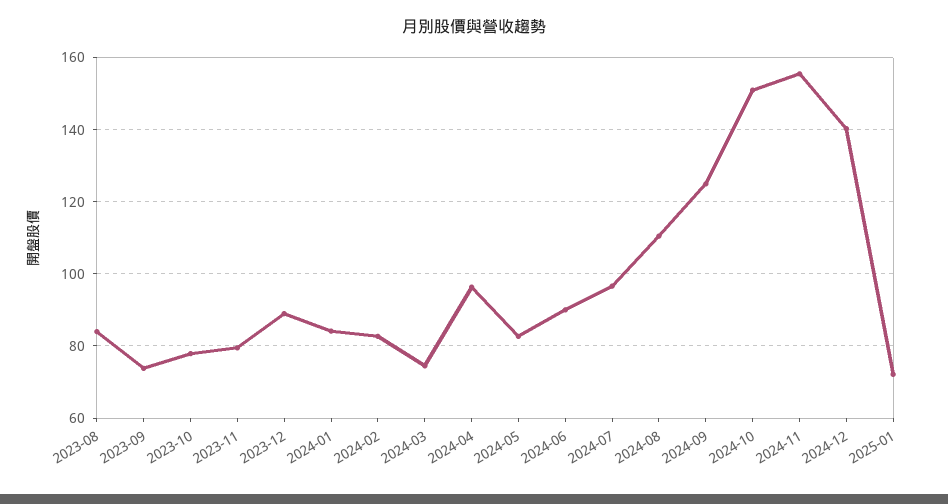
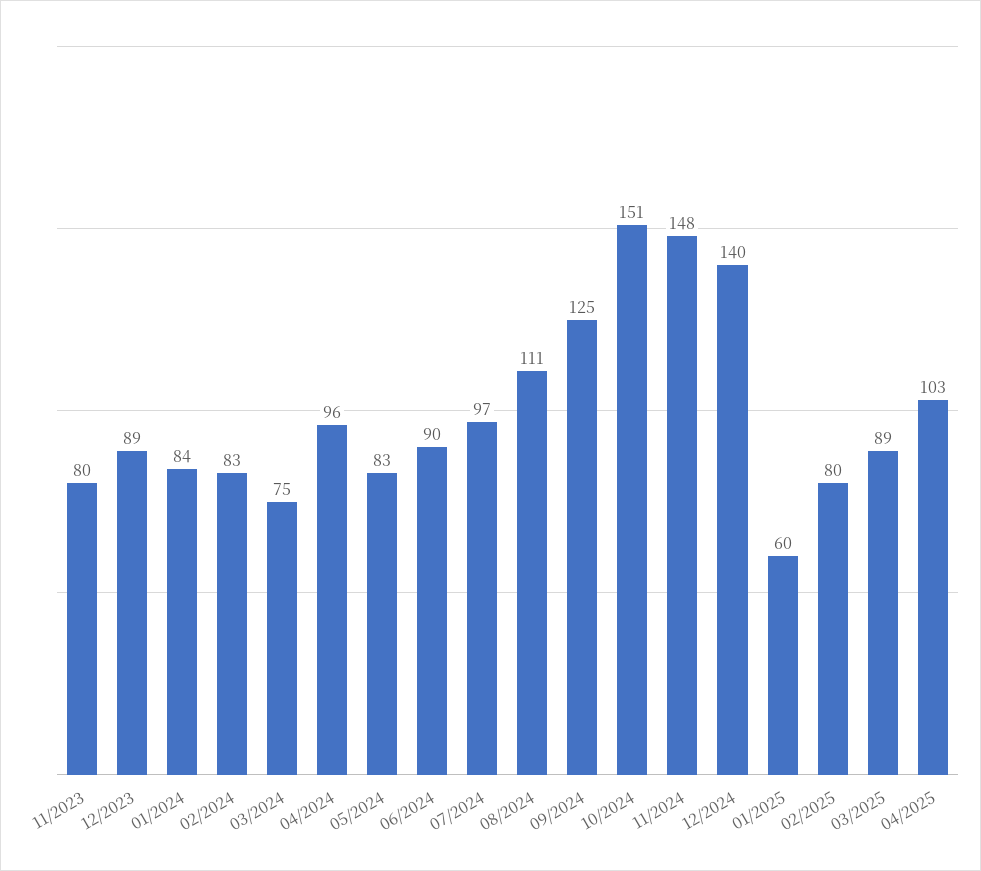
2023-08: 84 -> none
2023-09: 74 -> none
2023-10: 78 -> none
2024-11: 156 -> 148
2025-01: 72 -> 60
02/2025: none -> 80
03/2025: none -> 89
04/2025: none -> 103

